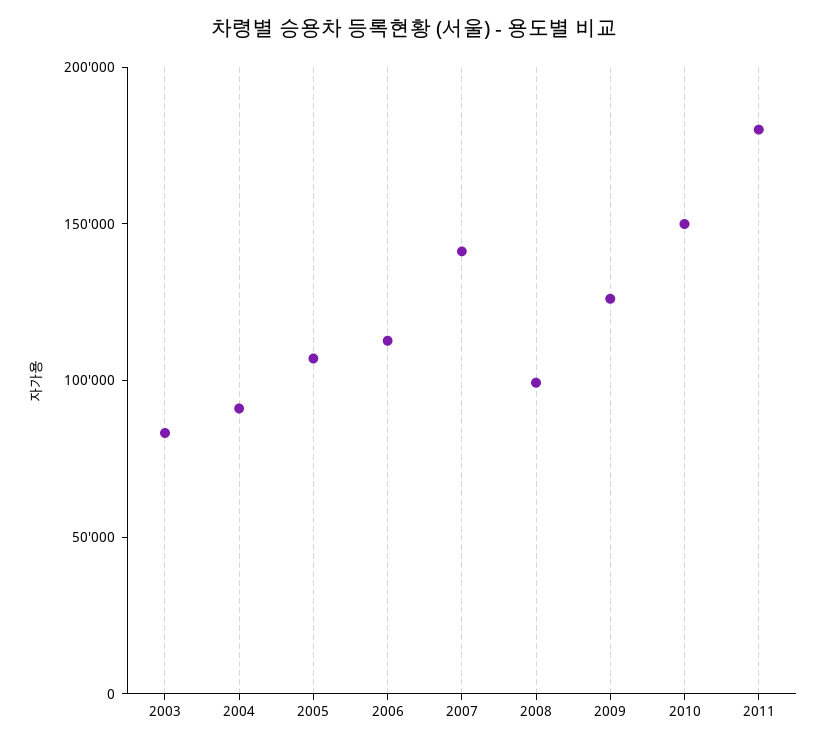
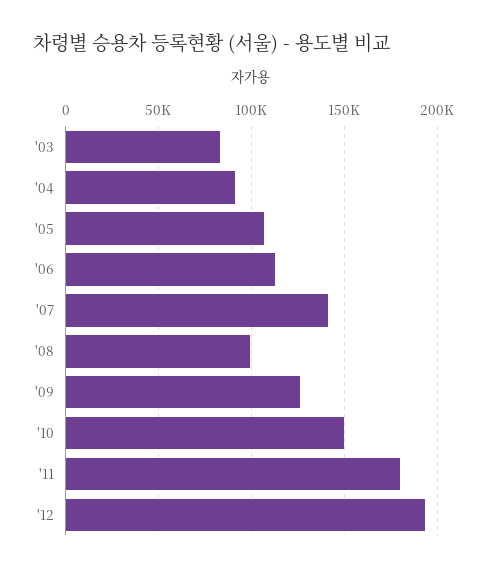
'12: none -> 195000

